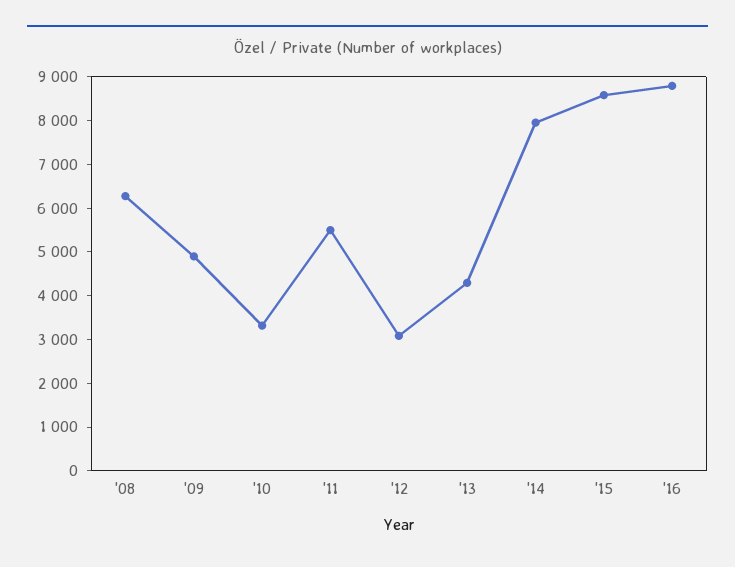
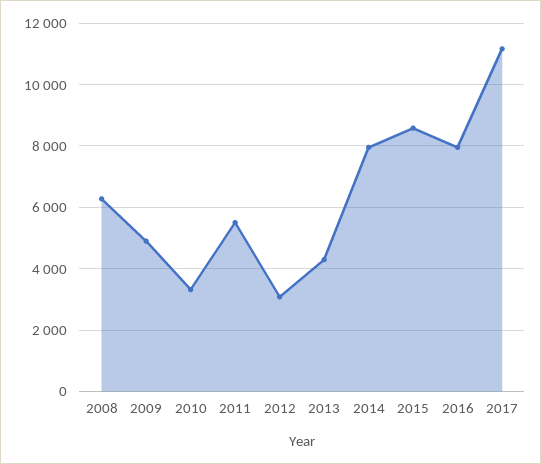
'16: 8800 -> 8000
2017: none -> 11200

